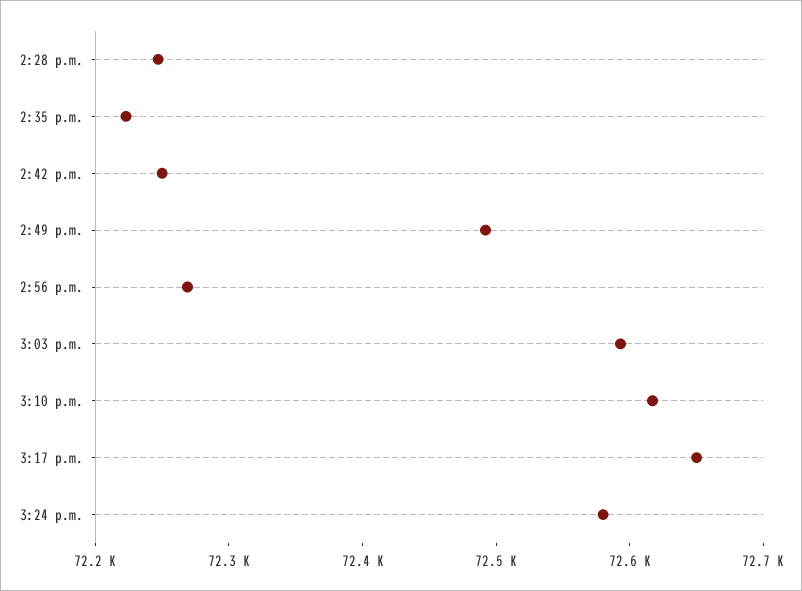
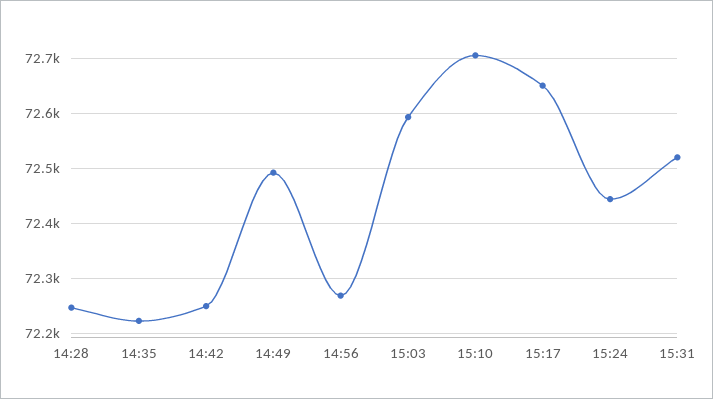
3:10 p.m.: 72620 -> 72700
3:24 p.m.: 72580 -> 72440
15:31: none -> 72520

